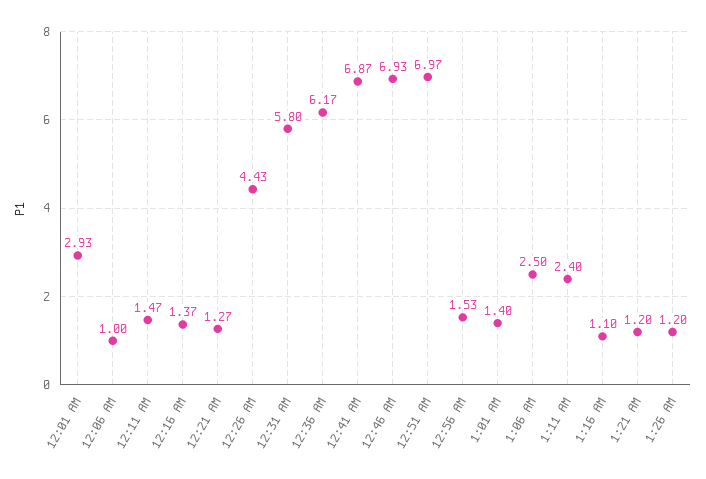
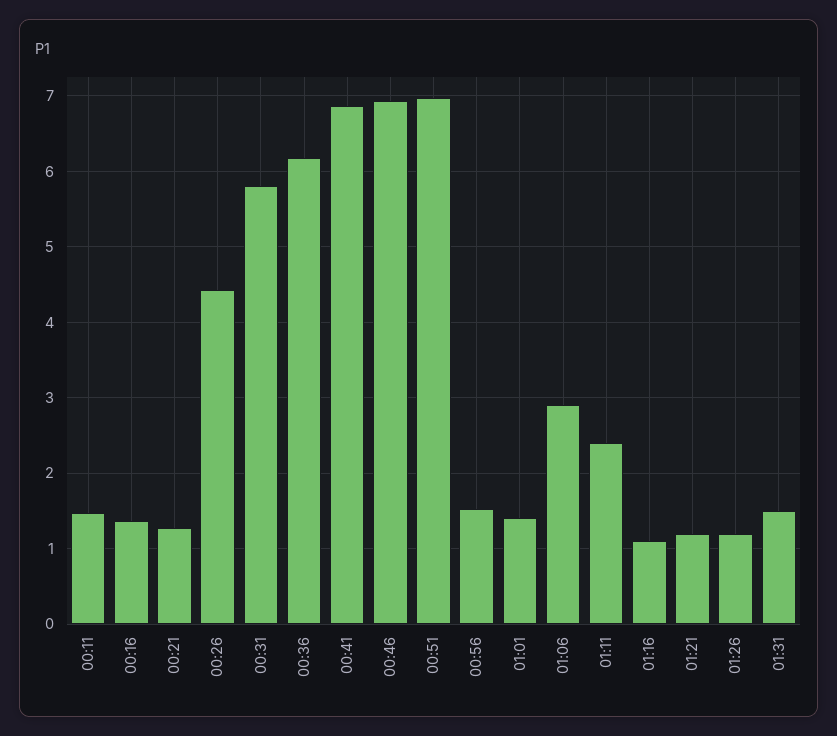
12:01 AM: 2.93 -> none
12:06 AM: 1 -> none
1:06 AM: 2.5 -> 2.9
01:31: none -> 1.5

